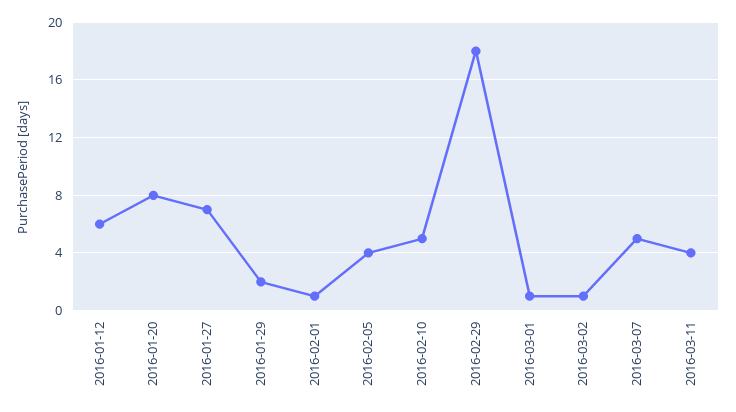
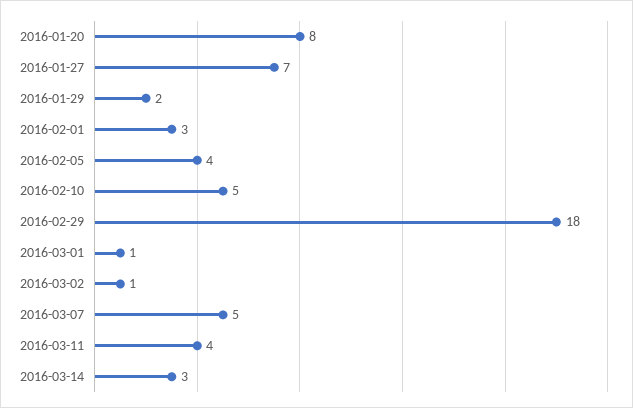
2016-01-12: 6 -> none
2016-02-01: 1 -> 3
2016-03-14: none -> 3

